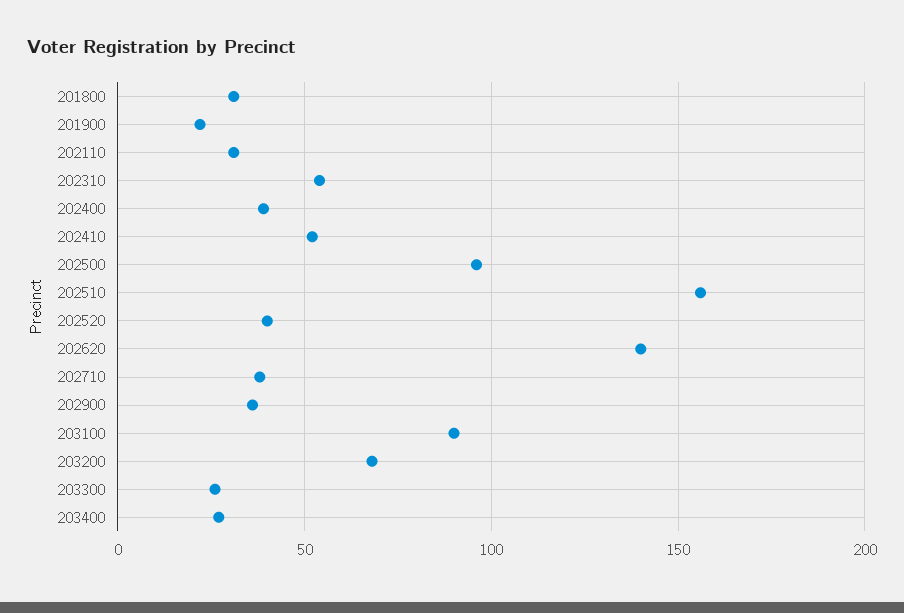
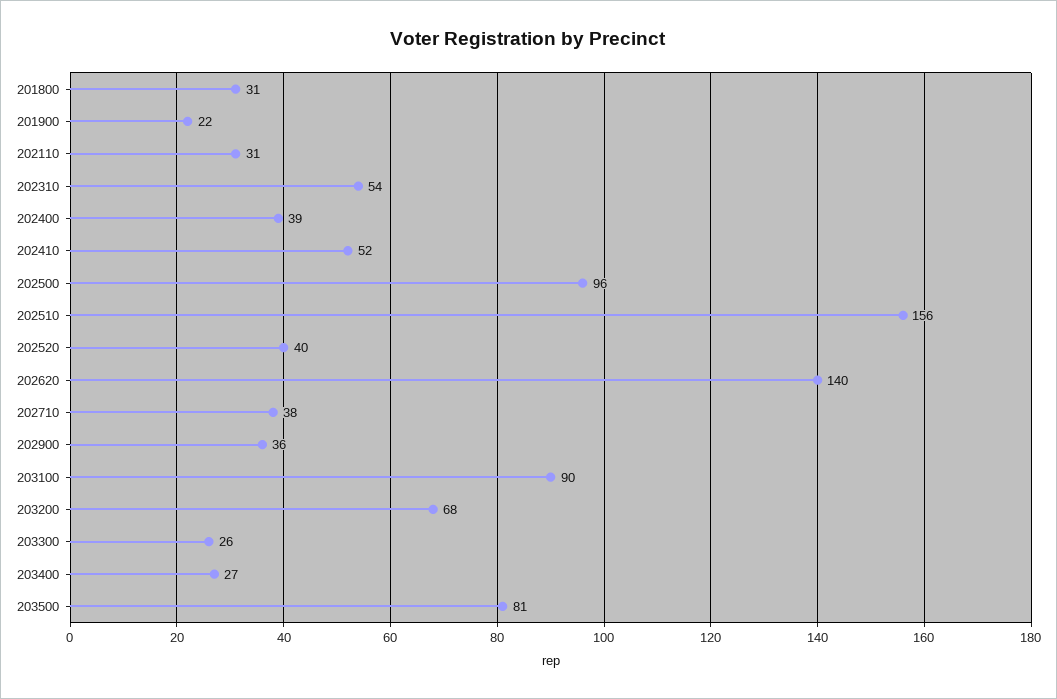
203500: none -> 81

